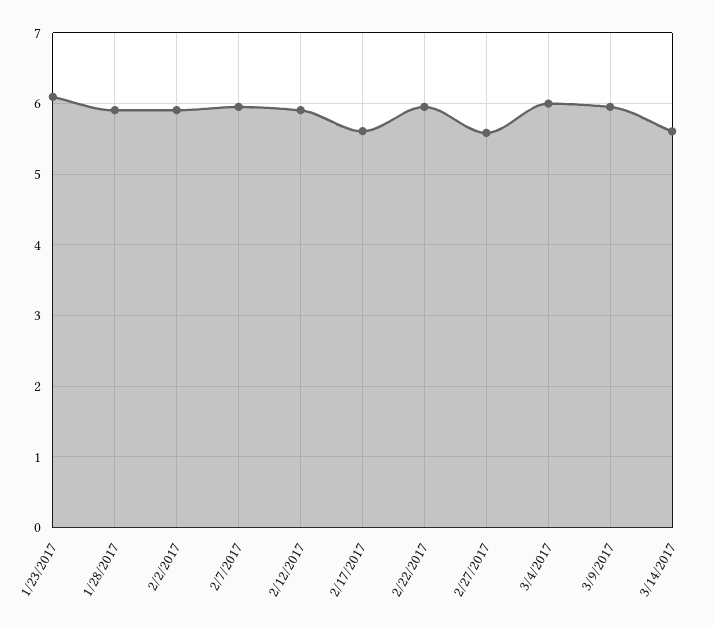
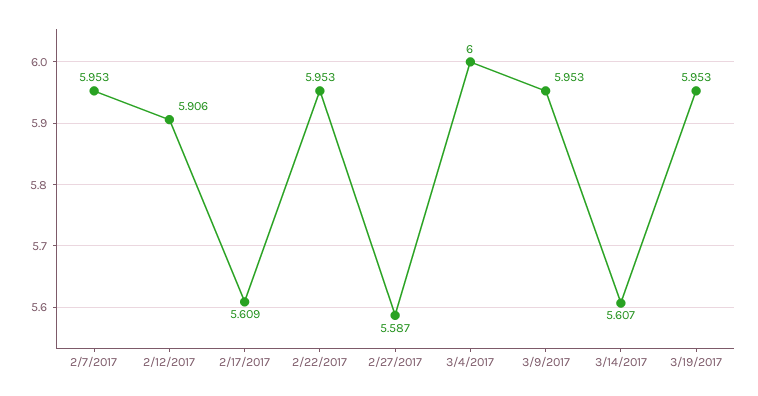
1/23/2017: 6.1 -> none
1/28/2017: 5.9 -> none
2/2/2017: 5.9 -> none
3/19/2017: none -> 5.953

